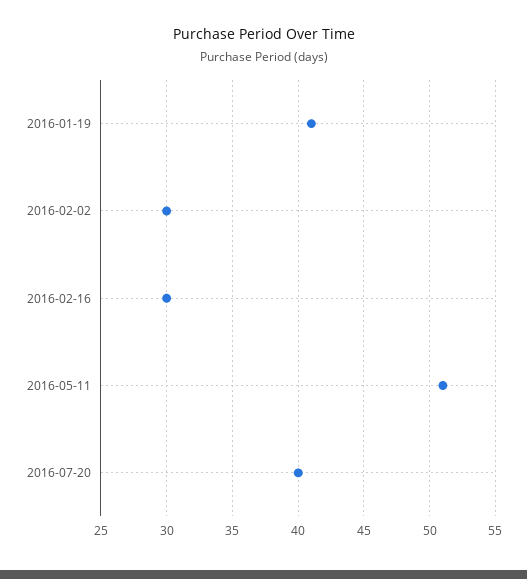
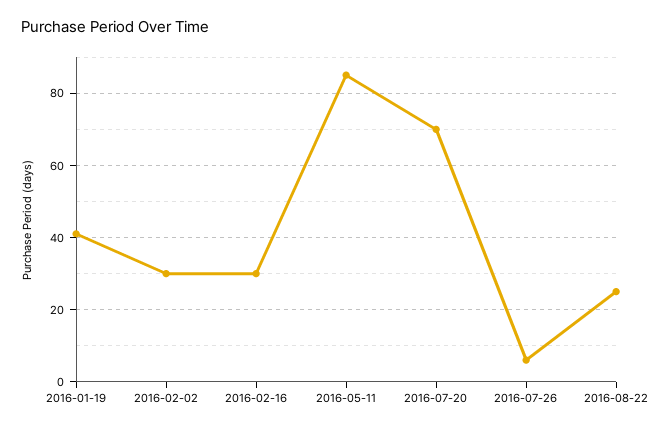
2016-05-11: 51 -> 85
2016-07-20: 40 -> 70
2016-07-26: none -> 5
2016-08-22: none -> 25

